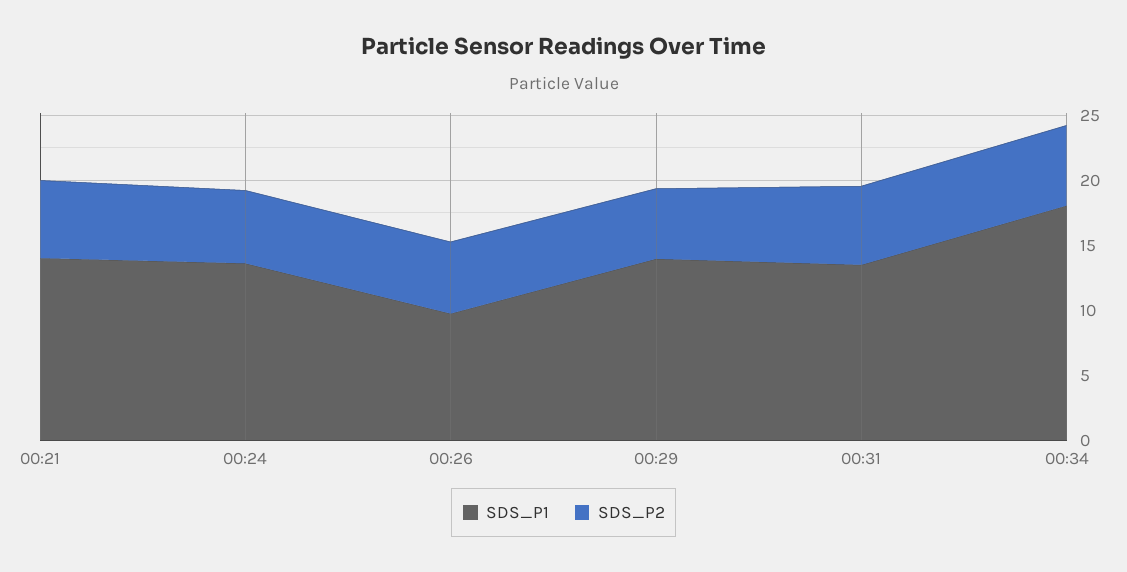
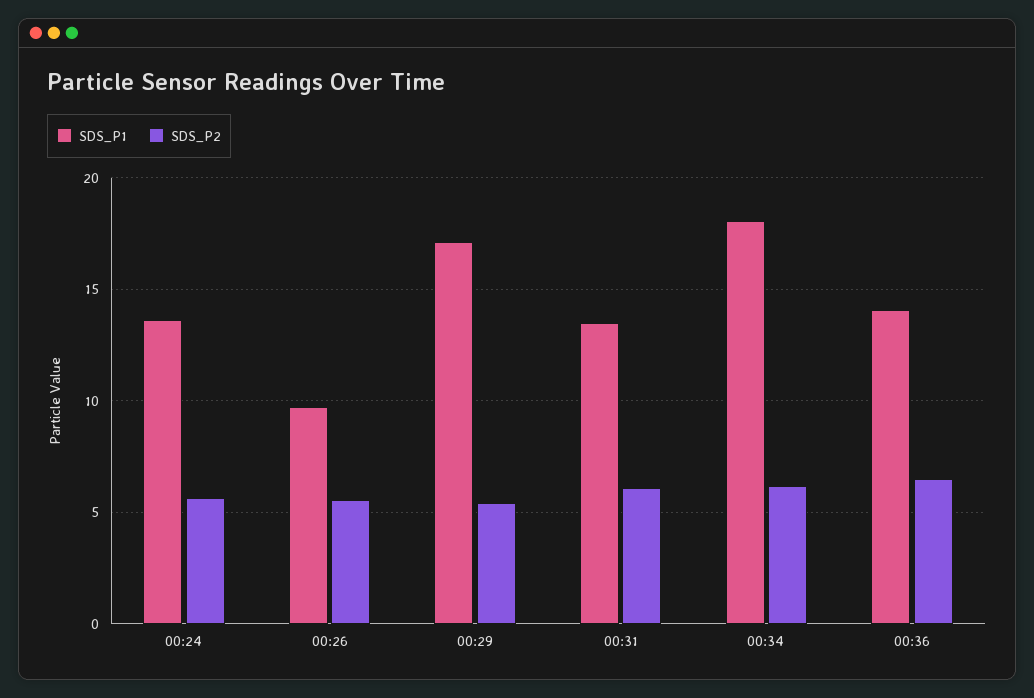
SDS_P1, 00:21: 14 -> none
SDS_P2, 00:21: 6 -> none
SDS_P1, 00:29: 14 -> 17
SDS_P1, 00:36: none -> 14
SDS_P2, 00:36: none -> 6.5

